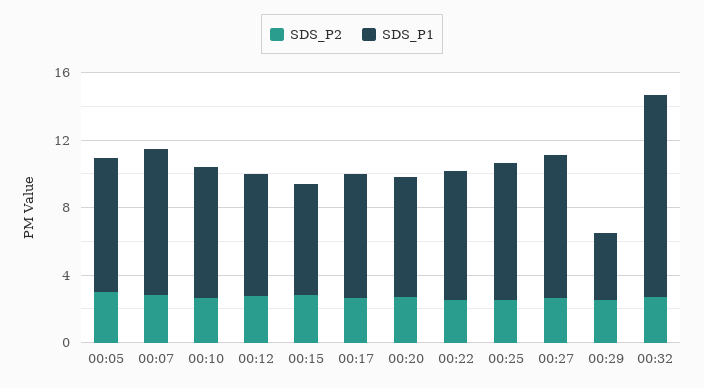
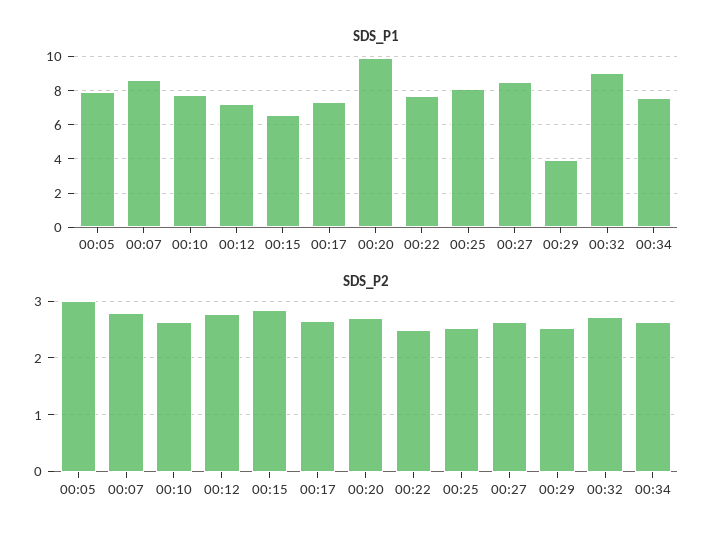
SDS_P1, 00:20: 7 -> 10
SDS_P1, 00:32: 12 -> 9
SDS_P1, 00:34: none -> 7.5
SDS_P2, 00:34: none -> 2.6

